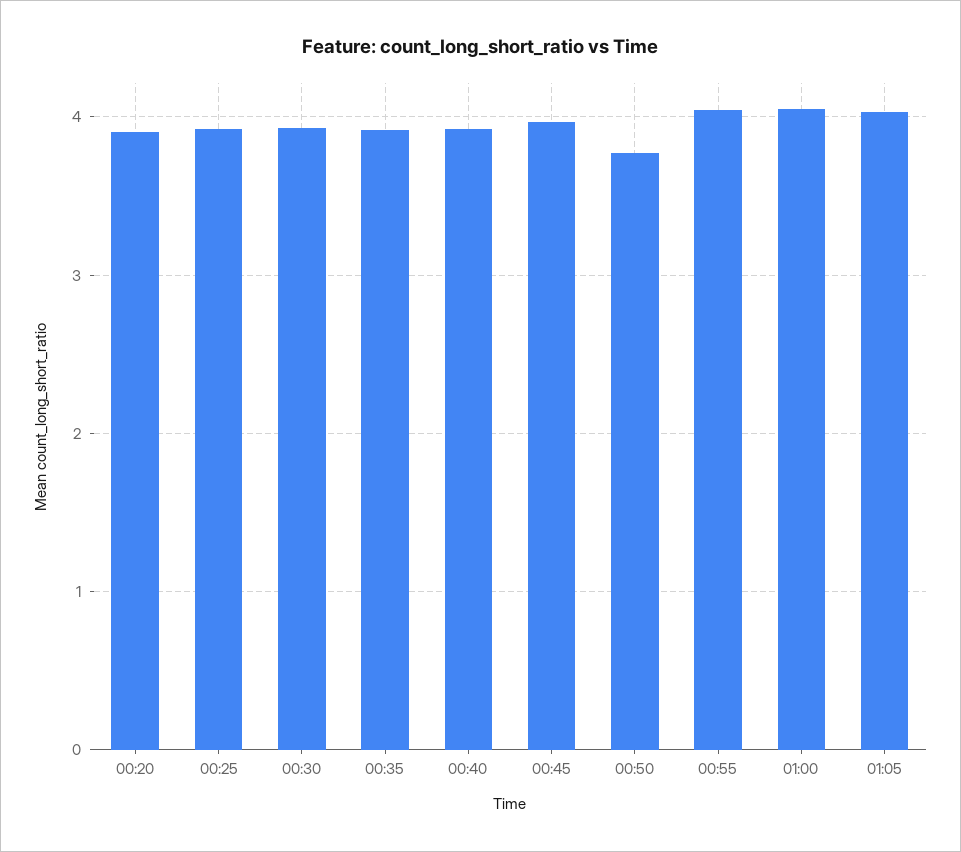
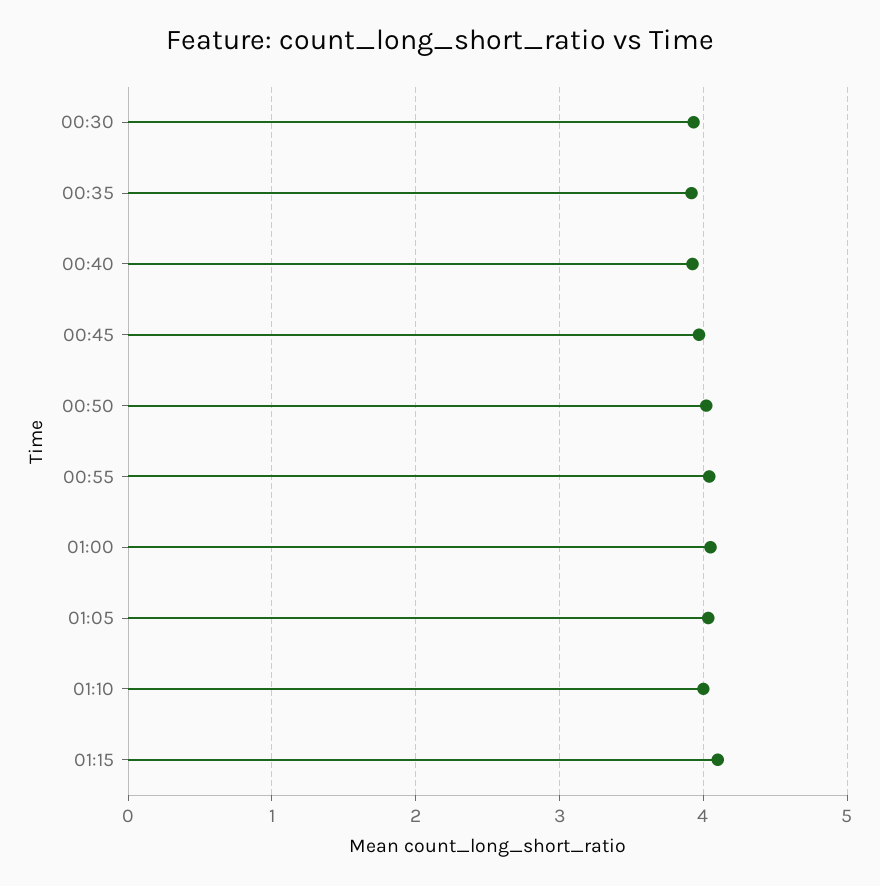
00:20: 3.9 -> none
00:25: 3.9 -> none
00:50: 3.8 -> 4
01:10: none -> 4
01:15: none -> 4.1

